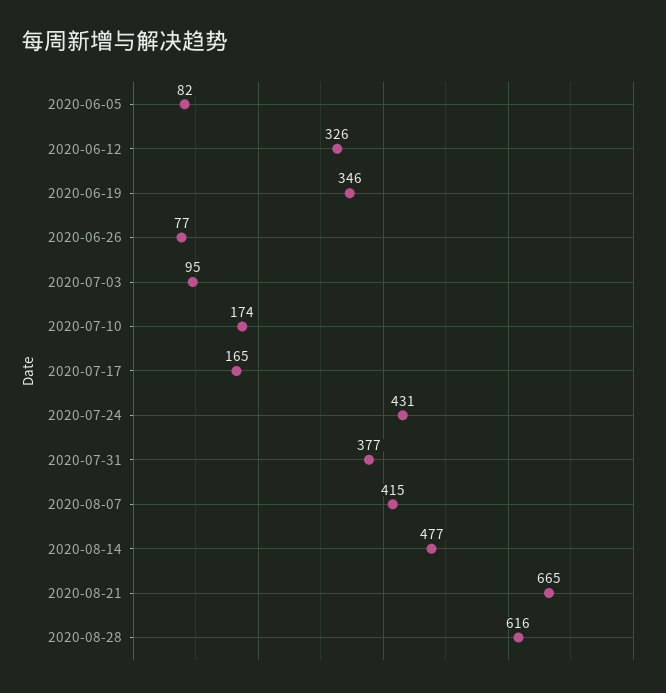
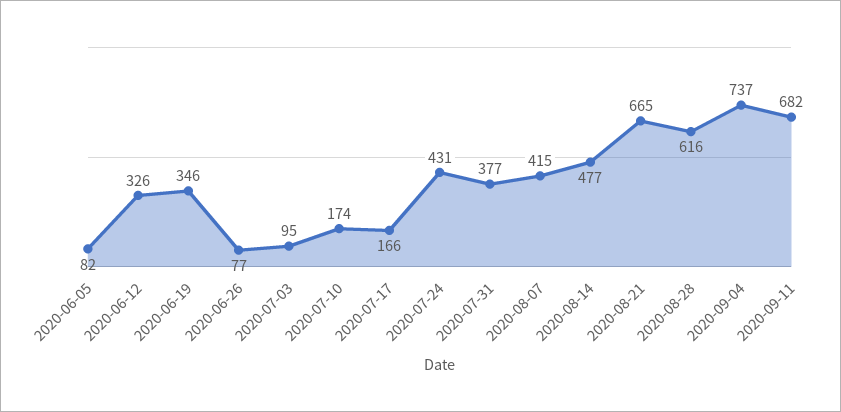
2020-07-17: 165 -> 166
2020-09-04: none -> 737
2020-09-11: none -> 682

